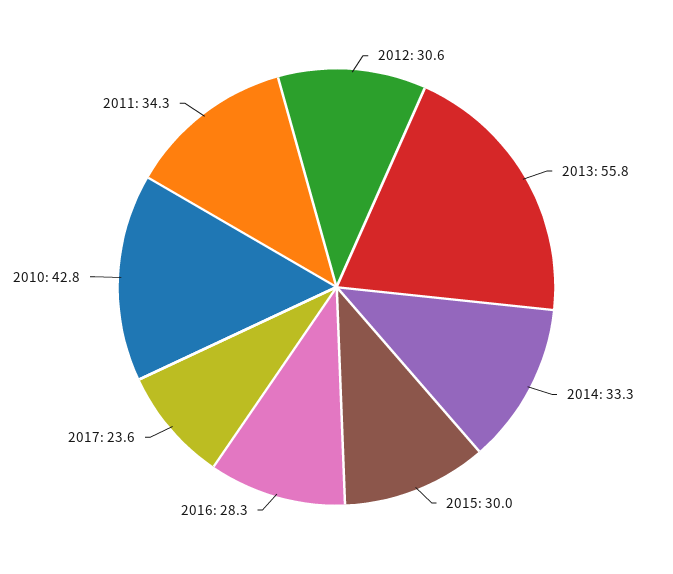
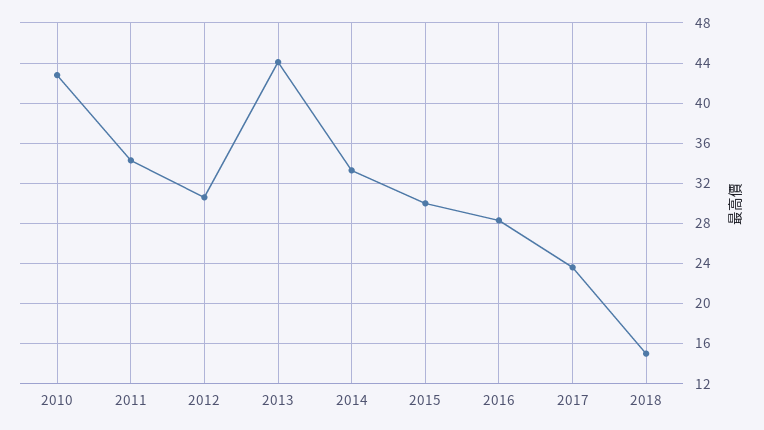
2013: 55.8 -> 44
2018: none -> 15

